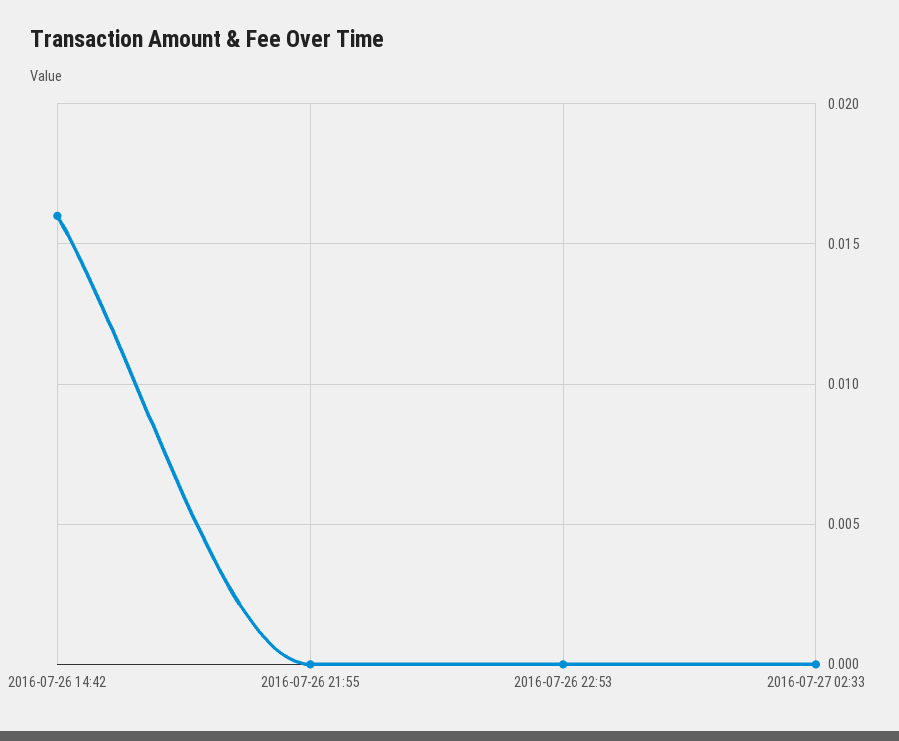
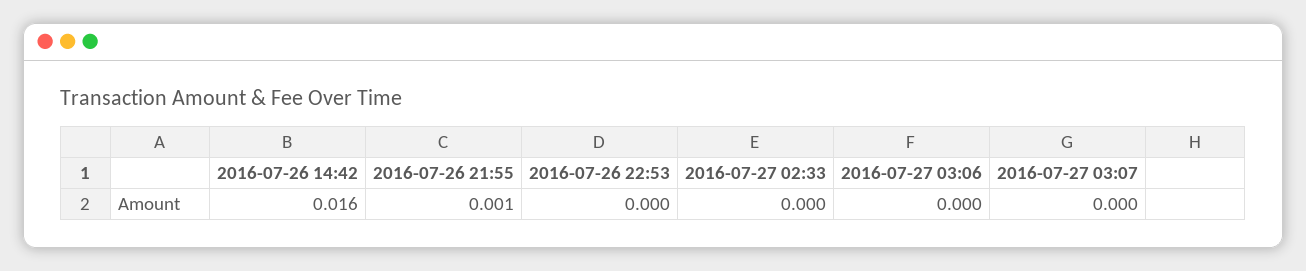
2016-07-26 21:55: 0 -> 0.001
2016-07-27 03:06: none -> 0
2016-07-27 03:07: none -> 0

